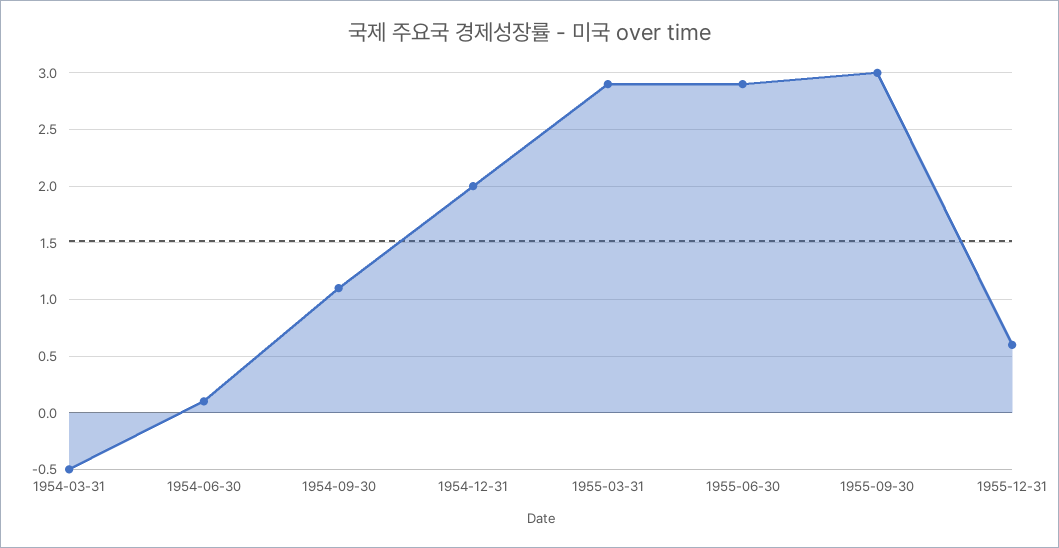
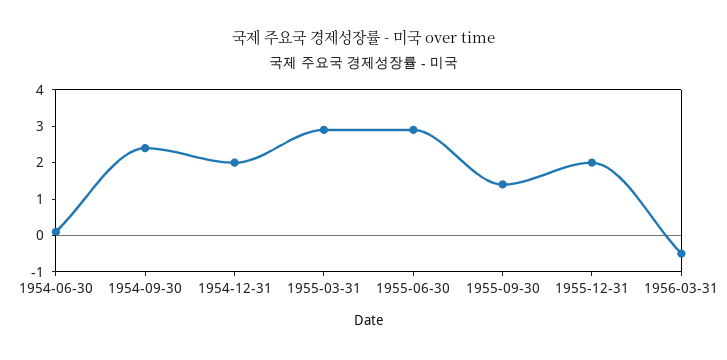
1954-03-31: -0.5 -> none
1954-09-30: 1.1 -> 2.5
1955-09-30: 3 -> 1.5
1955-12-31: 0.6 -> 2
1956-03-31: none -> -0.5

